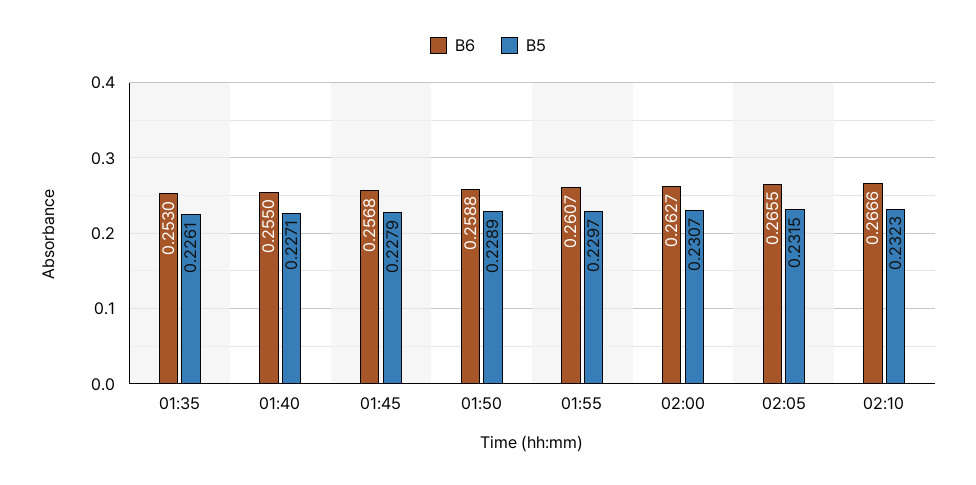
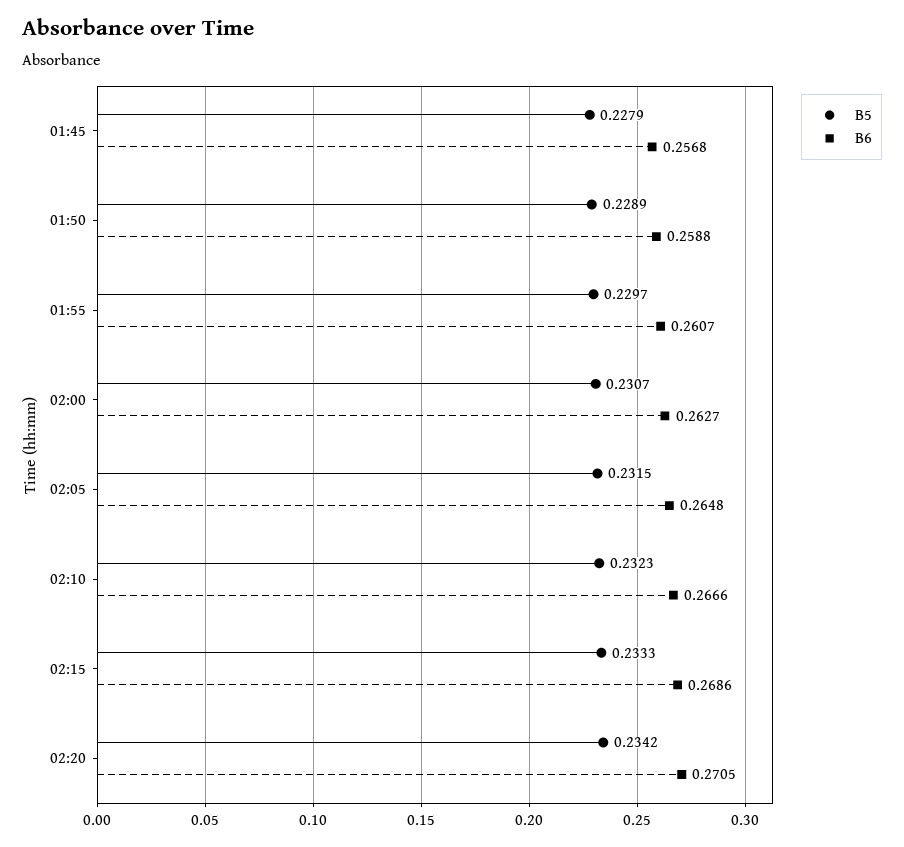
B6, 01:35: 0.253 -> none
B5, 01:35: 0.2261 -> none
B6, 01:40: 0.255 -> none
B5, 01:40: 0.2271 -> none
B6, 02:05: 0.2655 -> 0.2648
B5, 02:15: none -> 0.2333
B6, 02:15: none -> 0.2686
B5, 02:20: none -> 0.2342
B6, 02:20: none -> 0.2705

